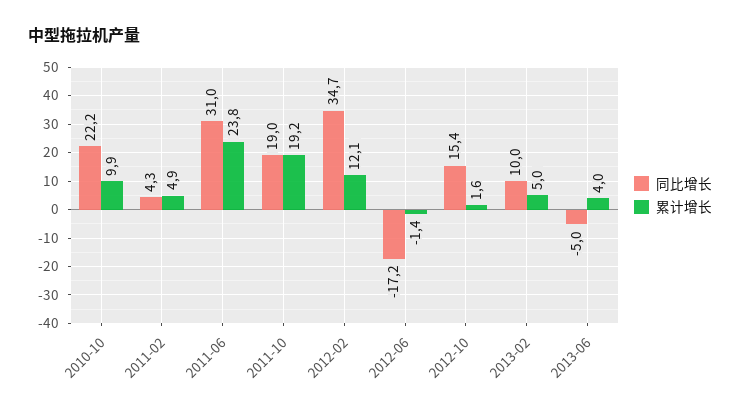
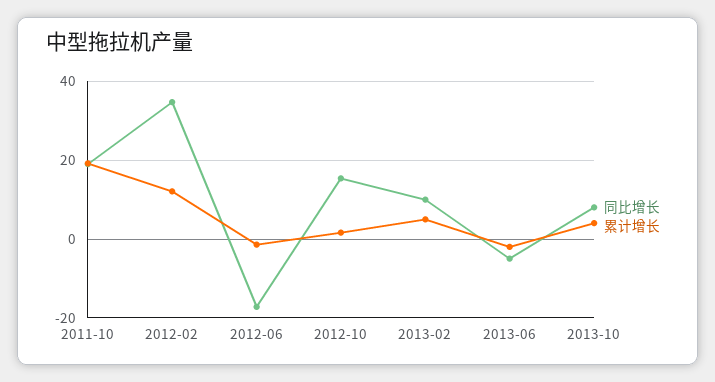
同比增长, 2010-10: 22.2 -> none
累计增长, 2010-10: 9.9 -> none
同比增长, 2011-02: 4.3 -> none
累计增长, 2011-02: 4.9 -> none
同比增长, 2011-06: 31 -> none
累计增长, 2011-06: 23.8 -> none
累计增长, 2013-06: 4 -> -2
同比增长, 2013-10: none -> 8
累计增长, 2013-10: none -> 4

